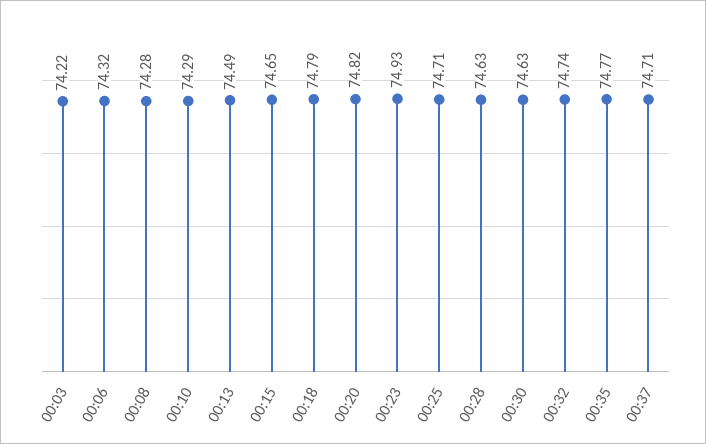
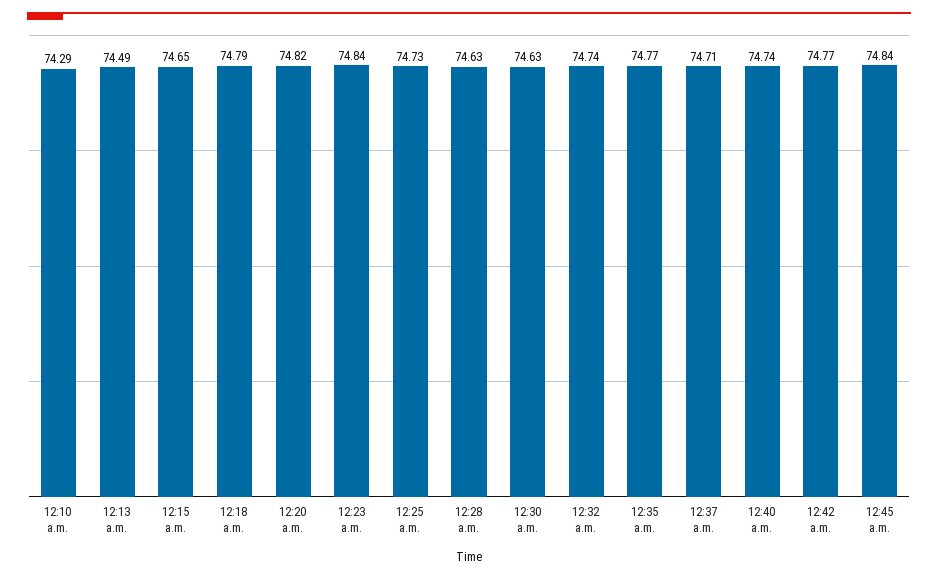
00:03: 74.22 -> none
00:06: 74.32 -> none
00:08: 74.28 -> none
00:23: 74.93 -> 74.84
00:25: 74.71 -> 74.73
12:40 a.m.: none -> 74.74
12:42 a.m.: none -> 74.77
12:45 a.m.: none -> 74.84

